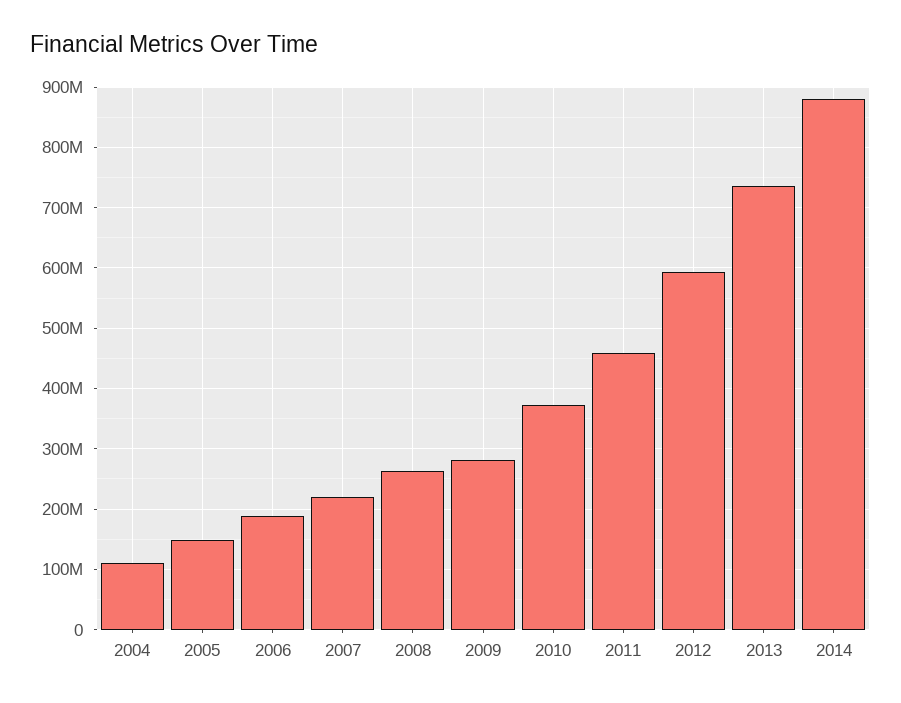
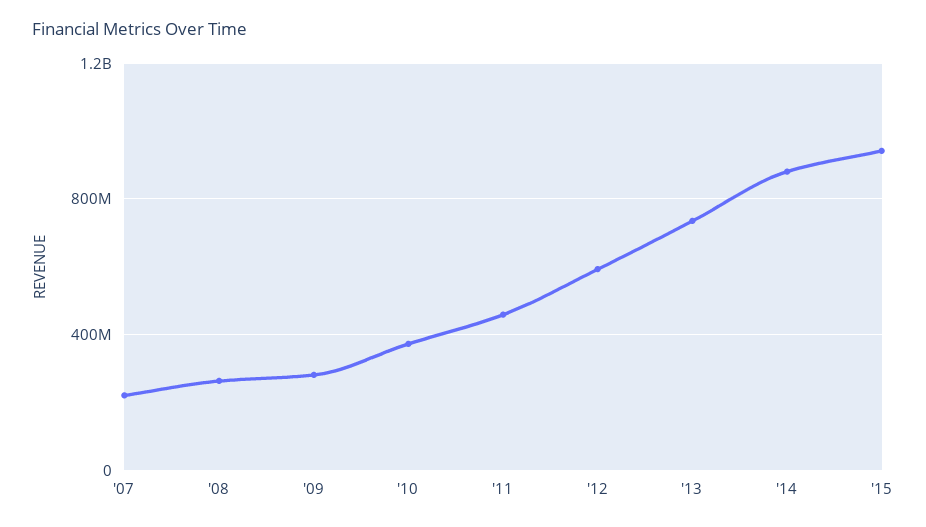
2004: 110000000 -> none
2005: 150000000 -> none
2006: 190000000 -> none
'15: none -> 950000000

